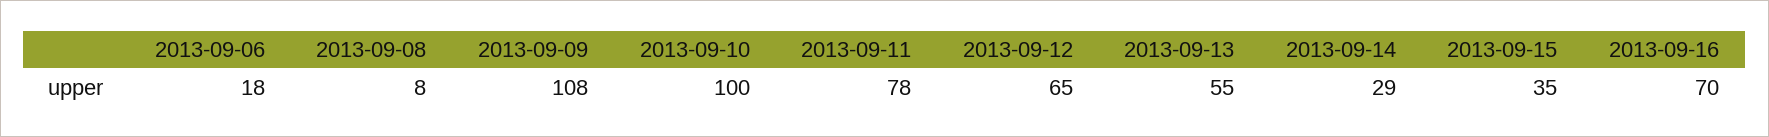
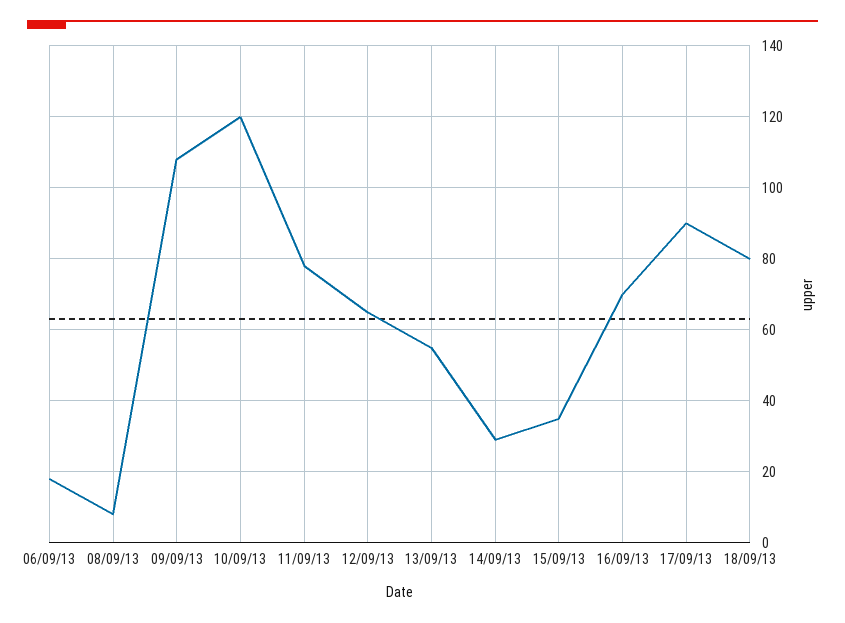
2013-09-10: 100 -> 120
17/09/13: none -> 90
18/09/13: none -> 80

